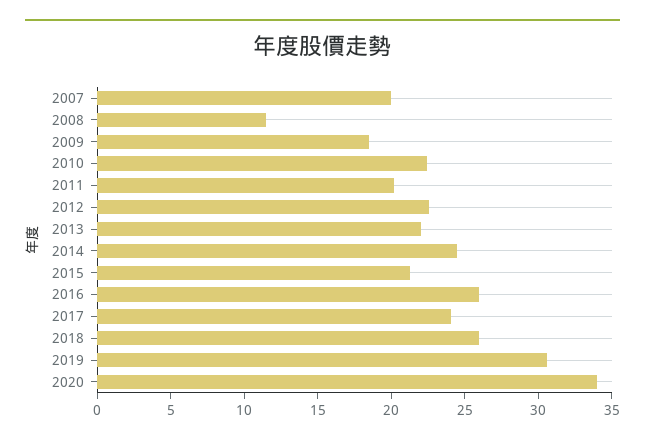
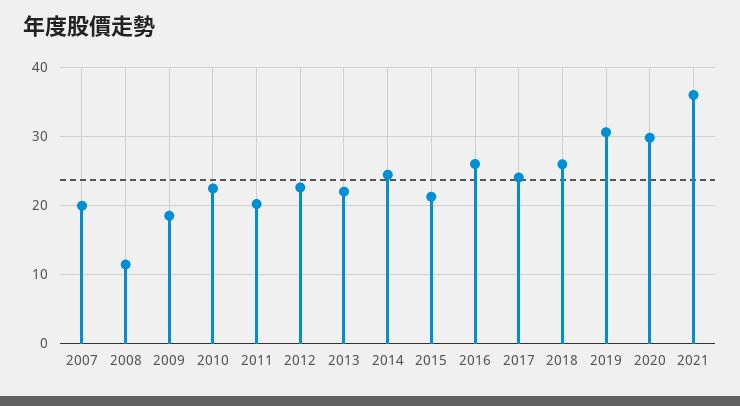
2020: 34 -> 30
2021: none -> 36

